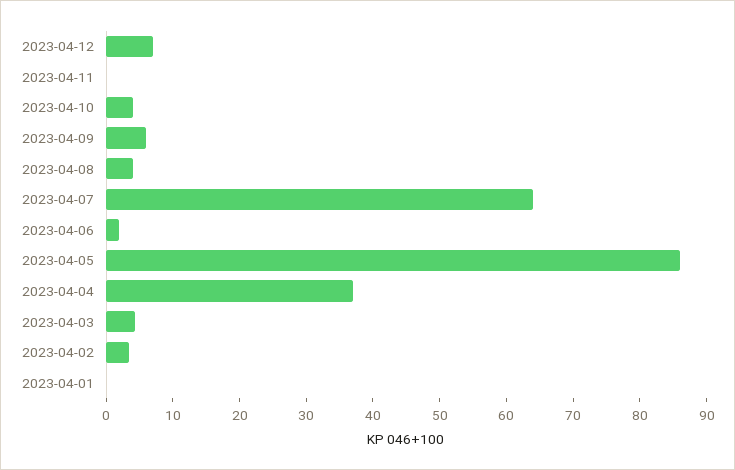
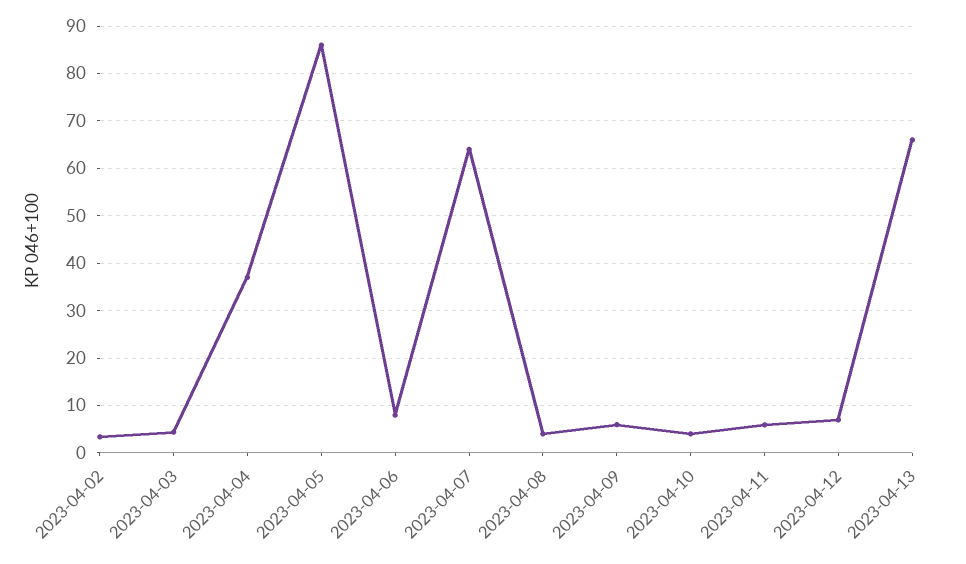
2023-04-11: 0 -> 6
2023-04-06: 2 -> 8
2023-04-01: 0 -> none
2023-04-13: none -> 66

